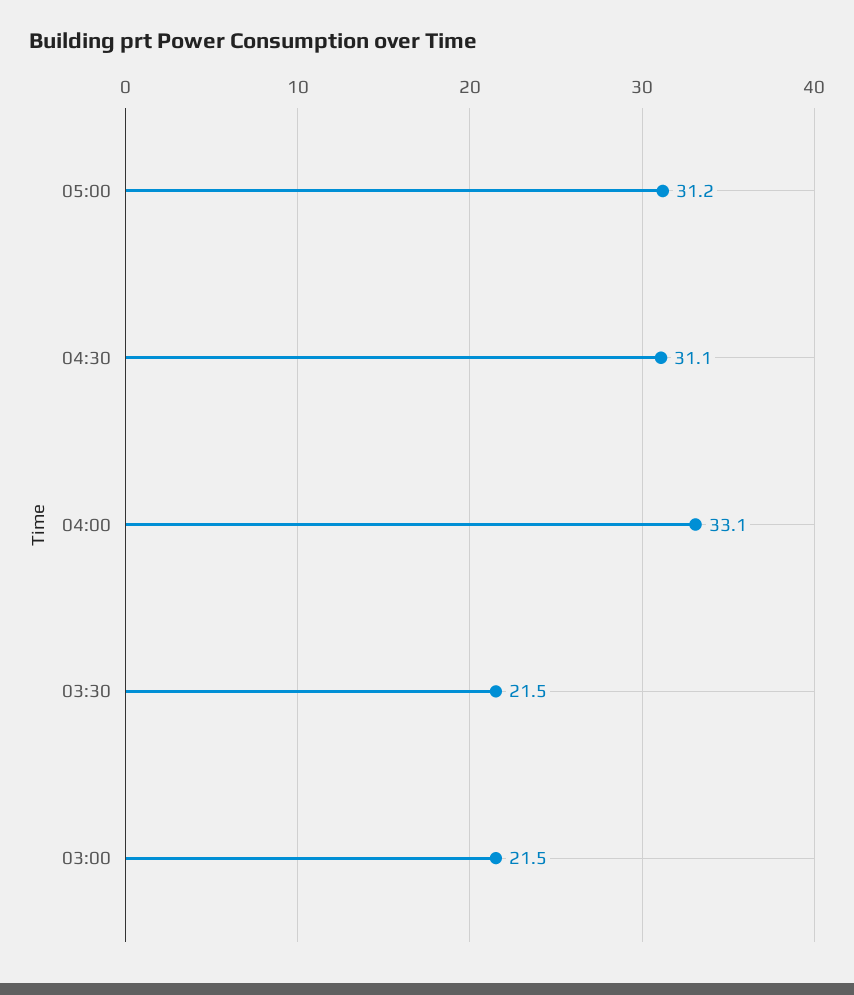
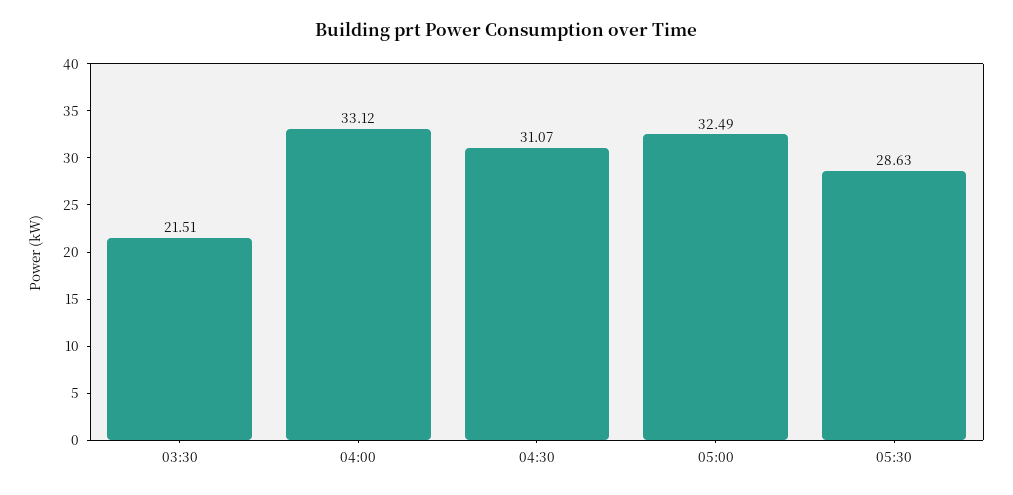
05:00: 31.2 -> 32.49
03:00: 21.5 -> none
05:30: none -> 28.63

